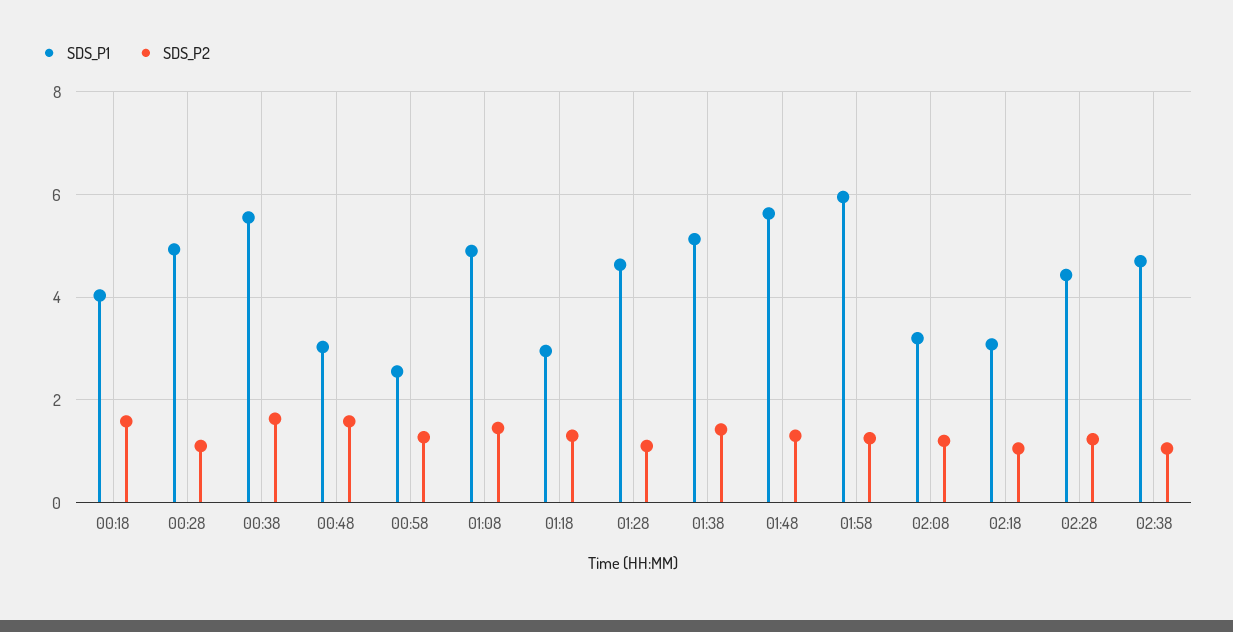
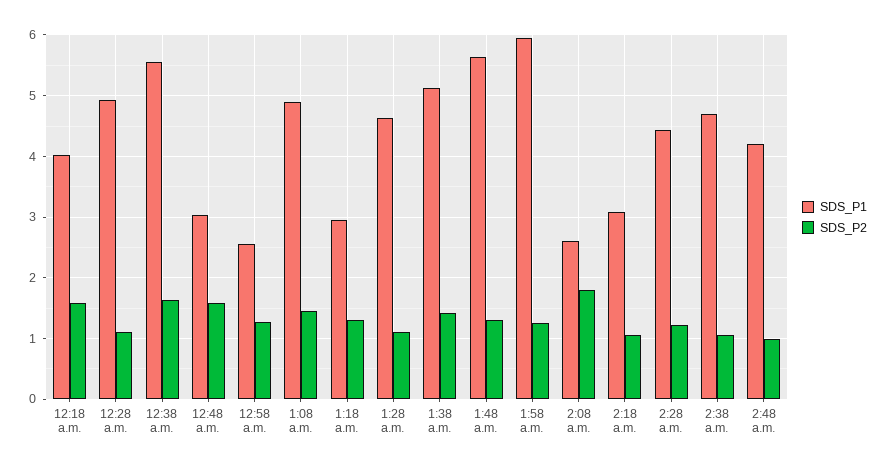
SDS_P1, 02:08: 3.2 -> 2.6
SDS_P2, 02:08: 1.2 -> 1.8
SDS_P1, 2:48 a.m.: none -> 4.2
SDS_P2, 2:48 a.m.: none -> 1

